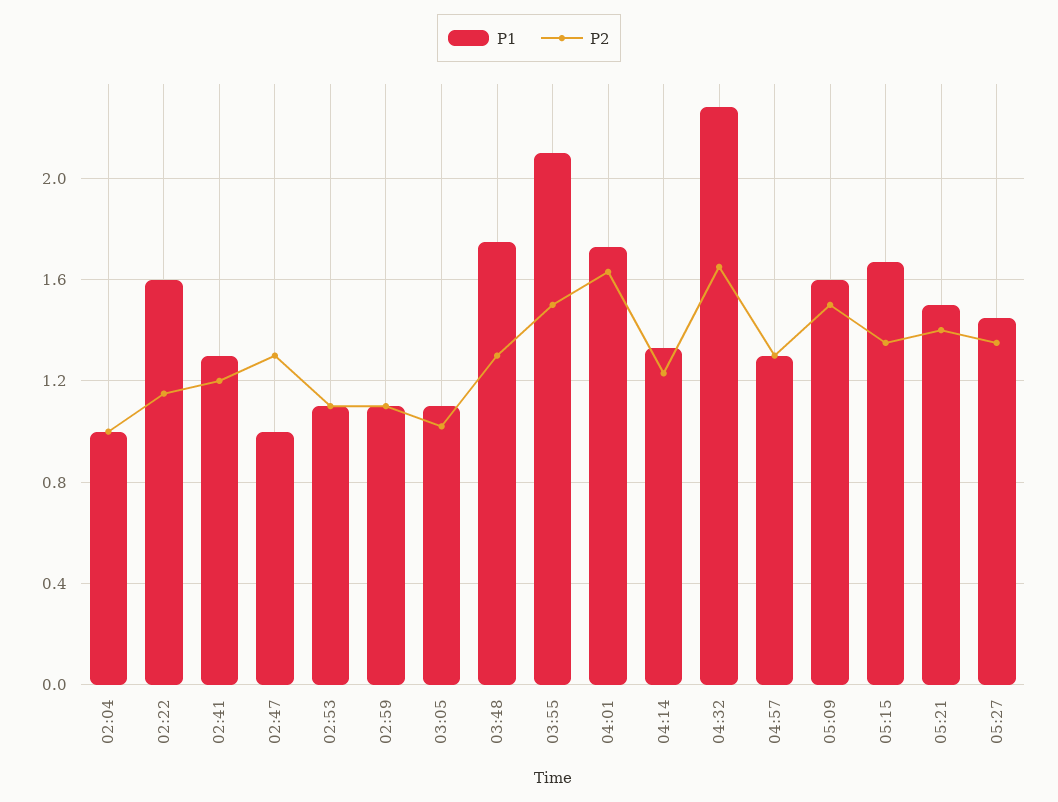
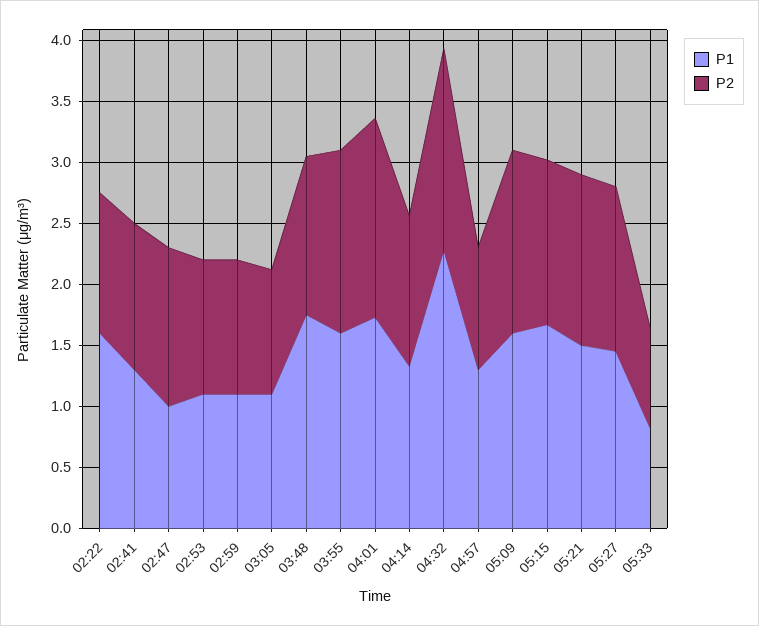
P1, 02:04: 1 -> none
P2, 02:04: 1 -> none
P1, 03:55: 2.1 -> 1.6
P2, 04:57: 1.3 -> 1
P1, 05:33: none -> 0.8
P2, 05:33: none -> 0.8

